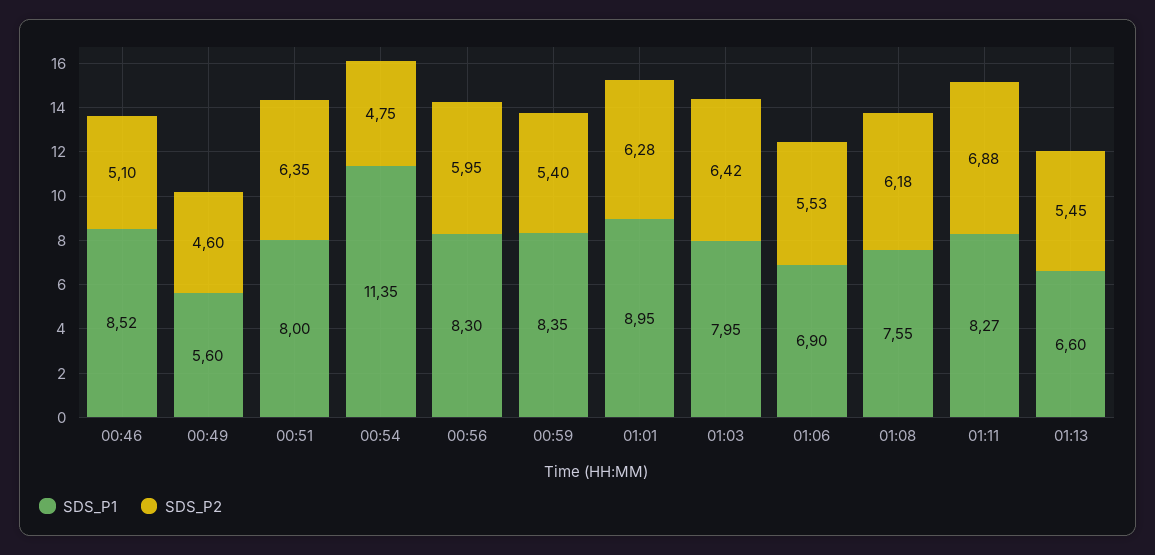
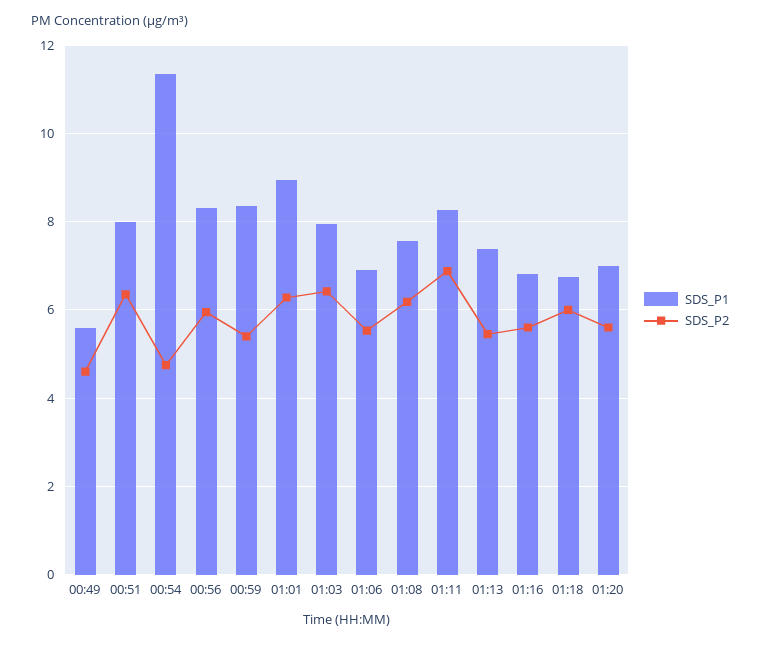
SDS_P1, 00:46: 8.52 -> none
SDS_P2, 00:46: 5.1 -> none
SDS_P1, 01:13: 6.6 -> 7.4
SDS_P1, 01:16: none -> 6.8
SDS_P2, 01:16: none -> 5.6
SDS_P1, 01:18: none -> 6.8
SDS_P2, 01:18: none -> 6
SDS_P1, 01:20: none -> 7
SDS_P2, 01:20: none -> 5.6

